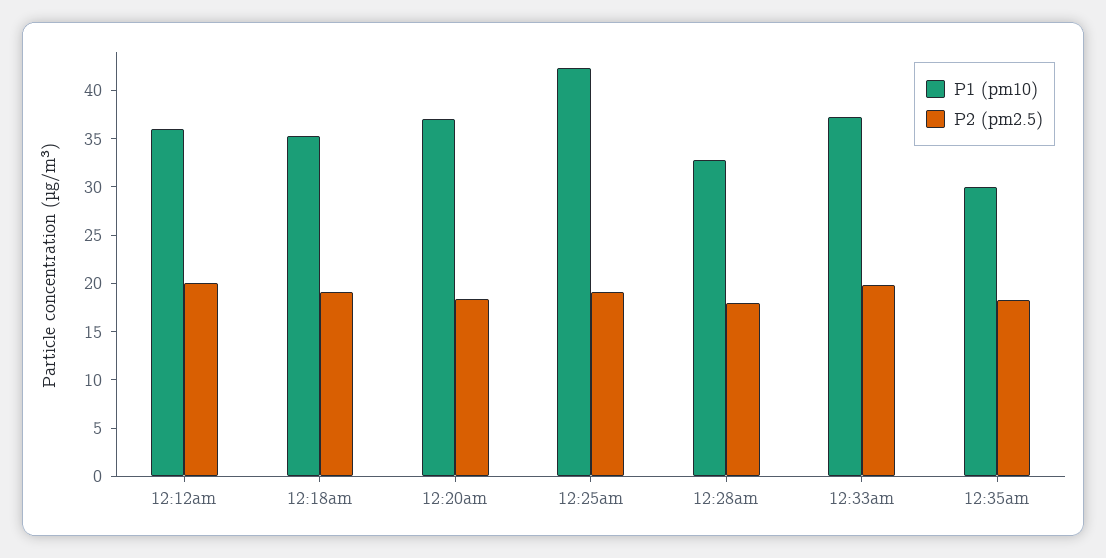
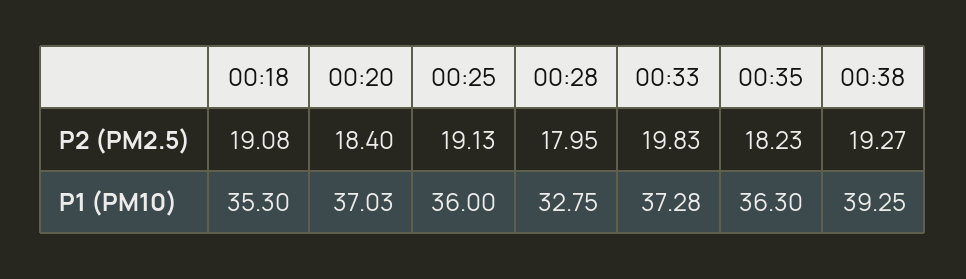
P1 (pm10), 12:12am: 36 -> none
P2 (pm2.5), 12:12am: 20 -> none
P1 (pm10), 12:25am: 42 -> 36
P1 (pm10), 12:35am: 30 -> 36.3
P2 (pm2.5), 00:38: none -> 19.27
P1 (pm10), 00:38: none -> 39.25

